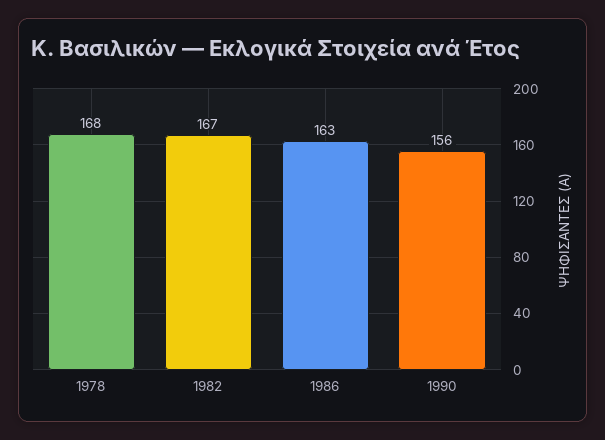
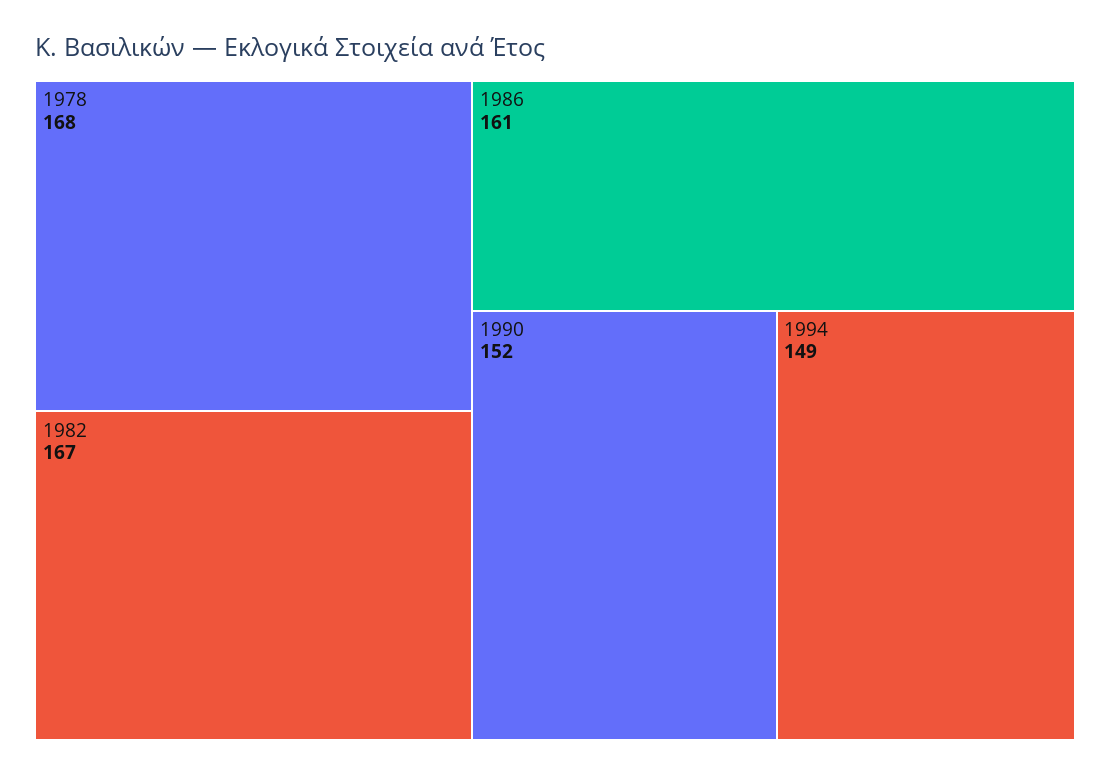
1986: 163 -> 161
1990: 156 -> 152
1994: none -> 149

